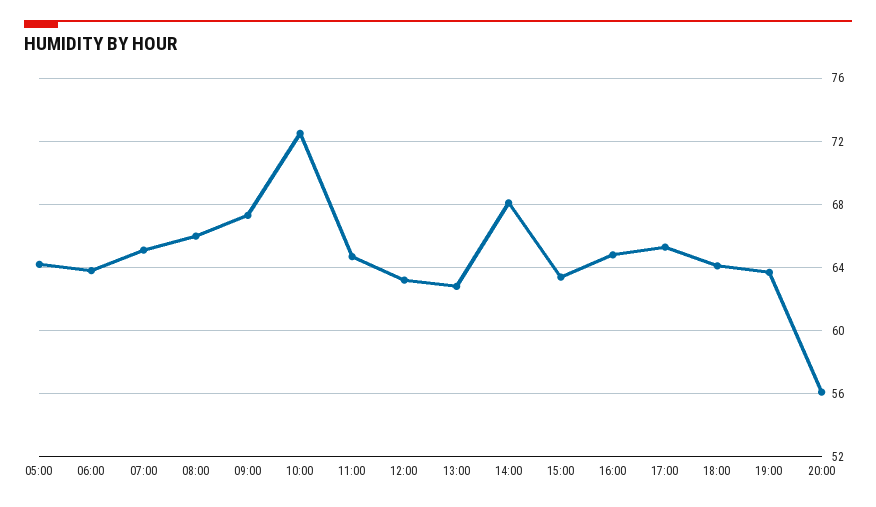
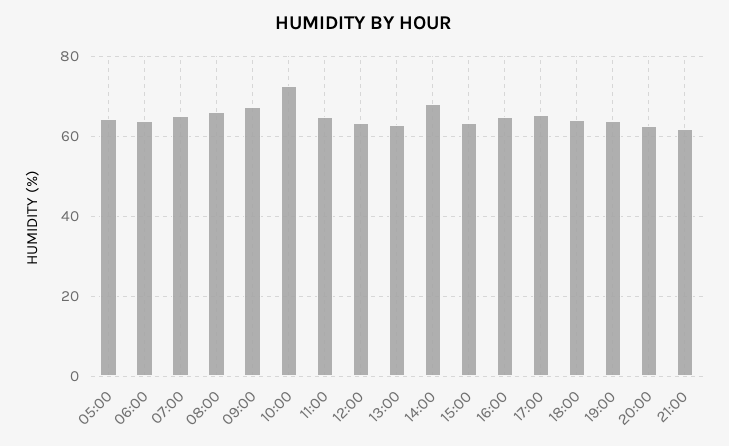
20:00: 56 -> 62
21:00: none -> 62

